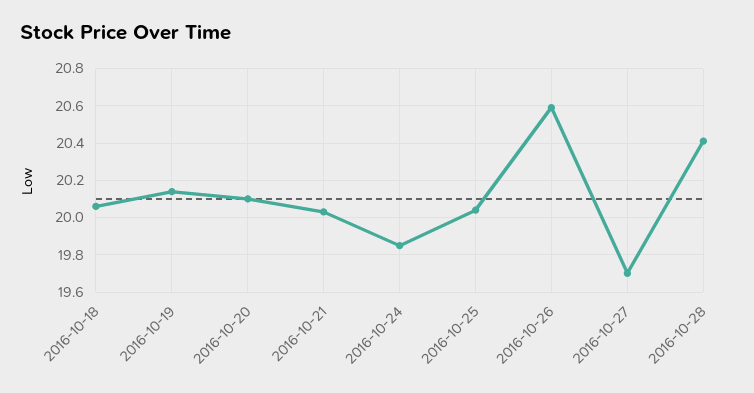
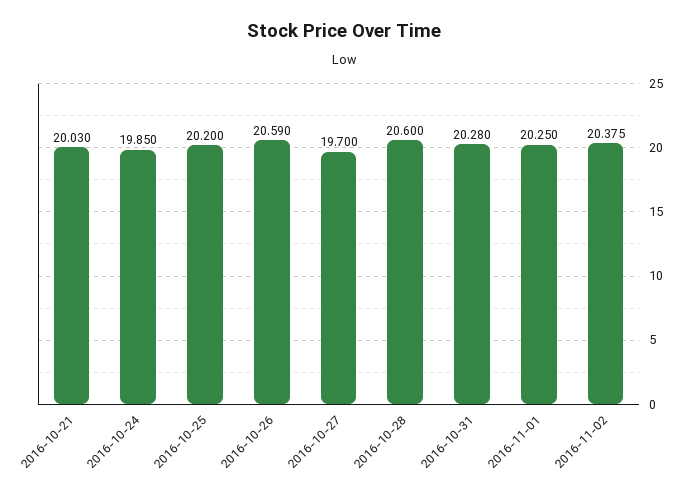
2016-10-18: 20.05 -> none
2016-10-19: 20.15 -> none
2016-10-20: 20.1 -> none
2016-10-25: 20.05 -> 20.2
2016-10-28: 20.4 -> 20.6
2016-10-31: none -> 20.28
2016-11-01: none -> 20.25
2016-11-02: none -> 20.375

